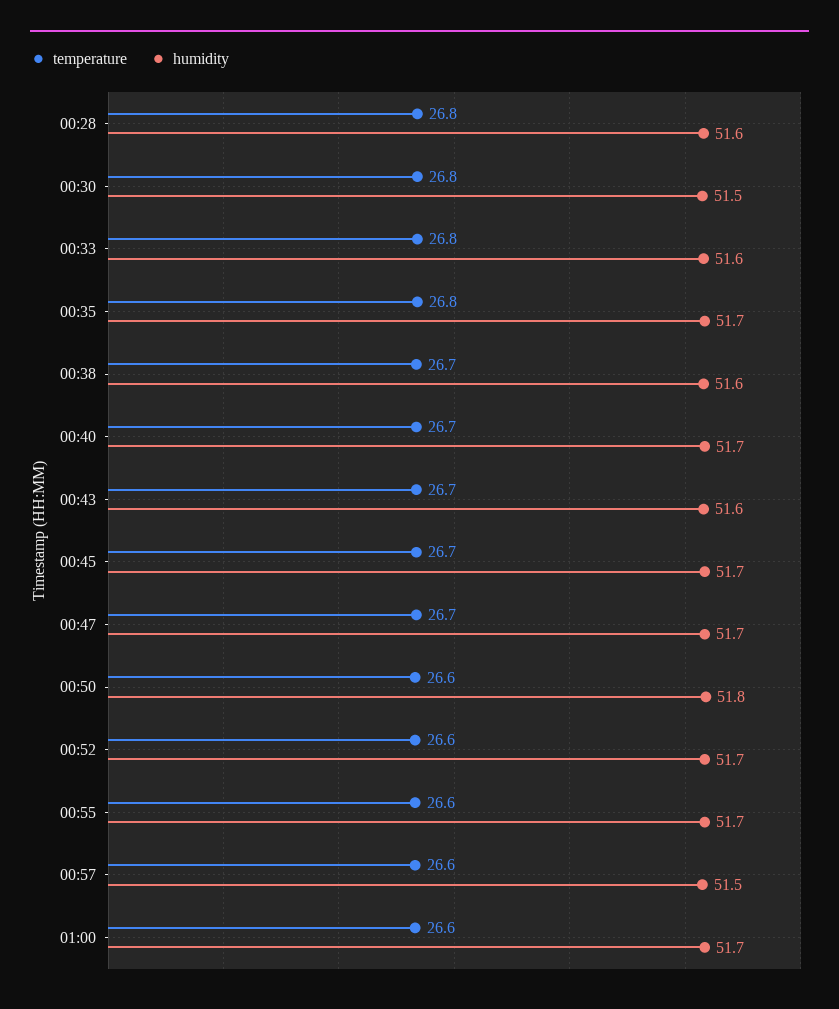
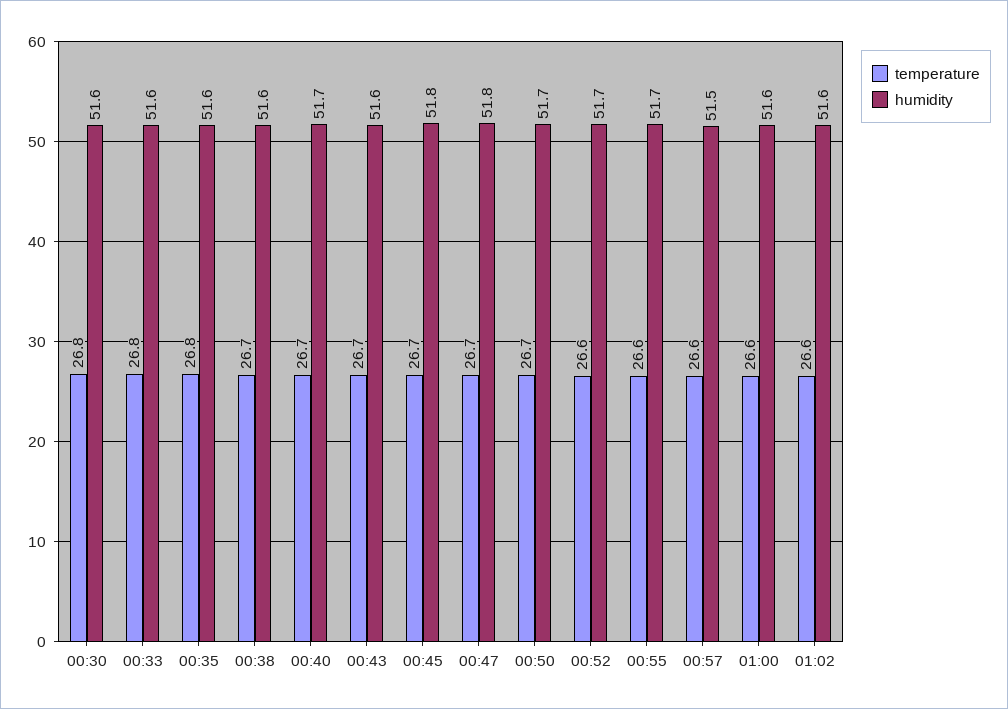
temperature, 00:28: 26.8 -> none
humidity, 00:28: 51.6 -> none
humidity, 00:30: 51.5 -> 51.6
humidity, 00:35: 51.7 -> 51.6
humidity, 00:45: 51.7 -> 51.8
humidity, 00:47: 51.7 -> 51.8
temperature, 00:50: 26.6 -> 26.7
humidity, 00:50: 51.8 -> 51.7
humidity, 01:00: 51.7 -> 51.6
temperature, 01:02: none -> 26.6
humidity, 01:02: none -> 51.6

